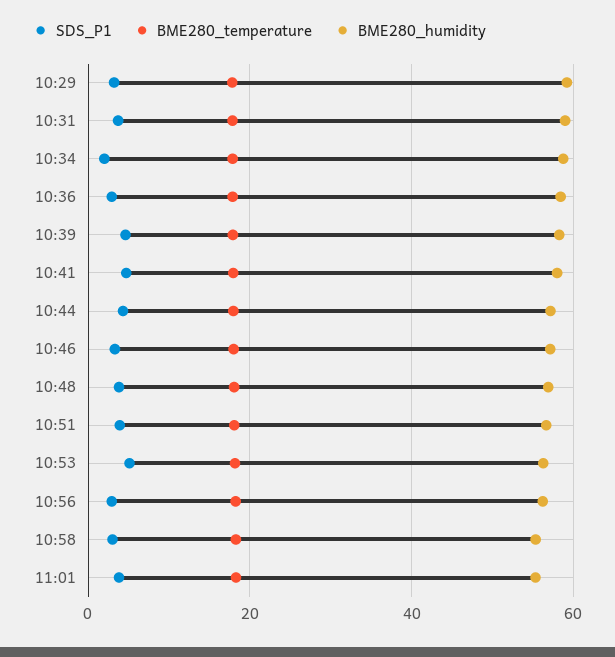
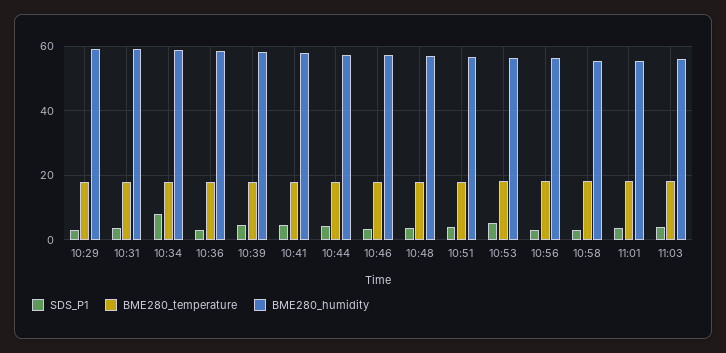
SDS_P1, 10:34: 2 -> 8
SDS_P1, 11:03: none -> 4
BME280_temperature, 11:03: none -> 18
BME280_humidity, 11:03: none -> 56

